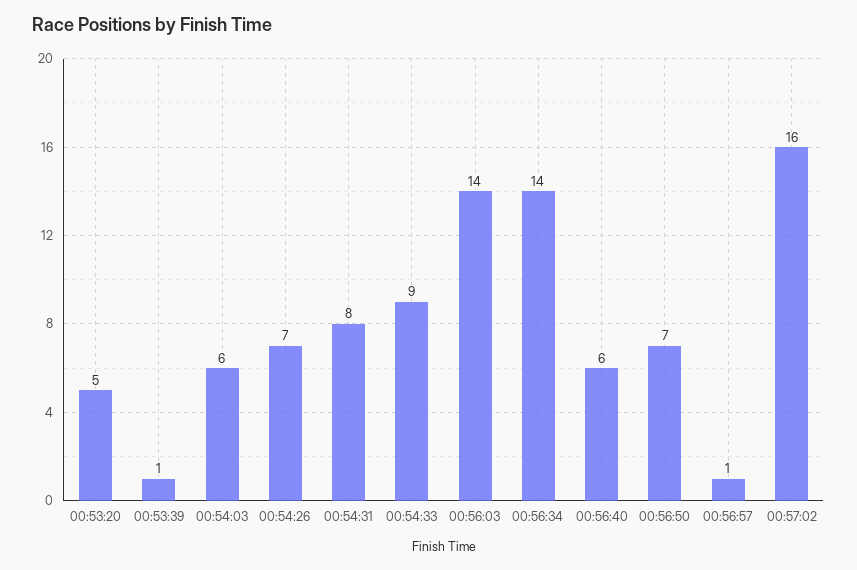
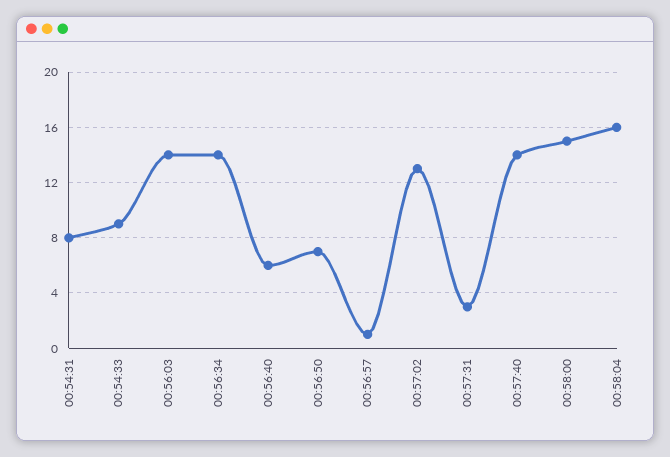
00:53:20: 5 -> none
00:53:39: 1 -> none
00:54:03: 6 -> none
00:54:26: 7 -> none
00:57:02: 16 -> 13
00:57:31: none -> 3
00:57:40: none -> 14
00:58:00: none -> 15
00:58:04: none -> 16

